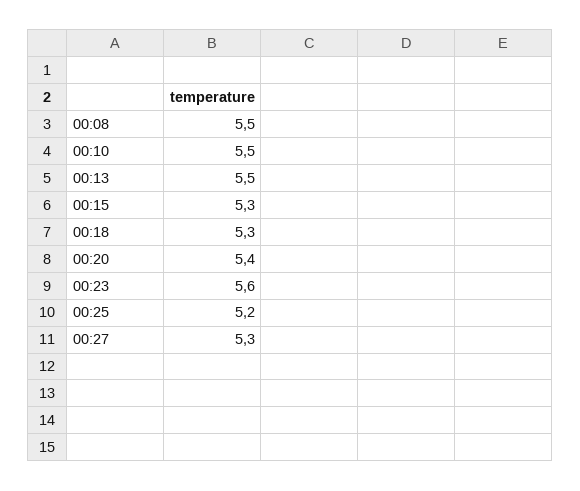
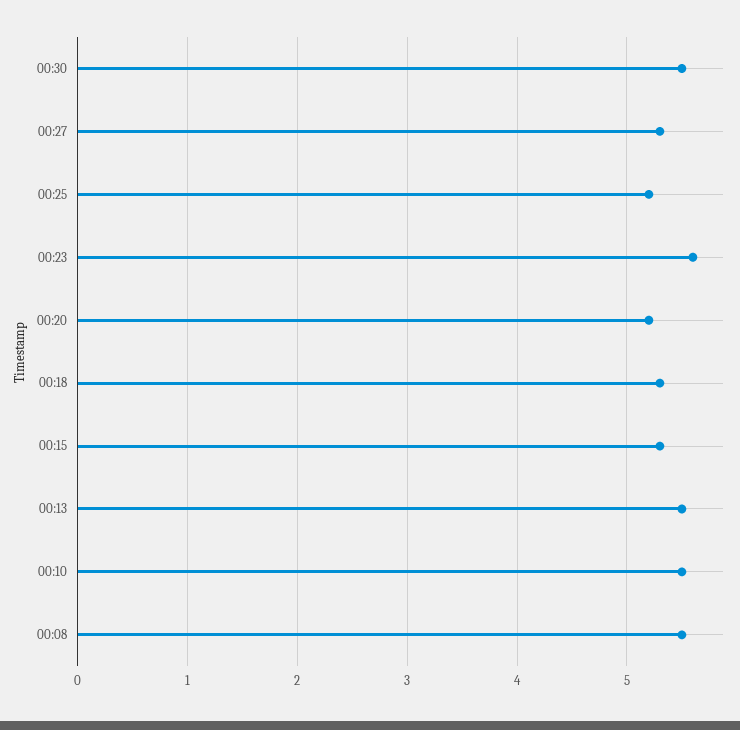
00:20: 5.4 -> 5.2
00:30: none -> 5.5

